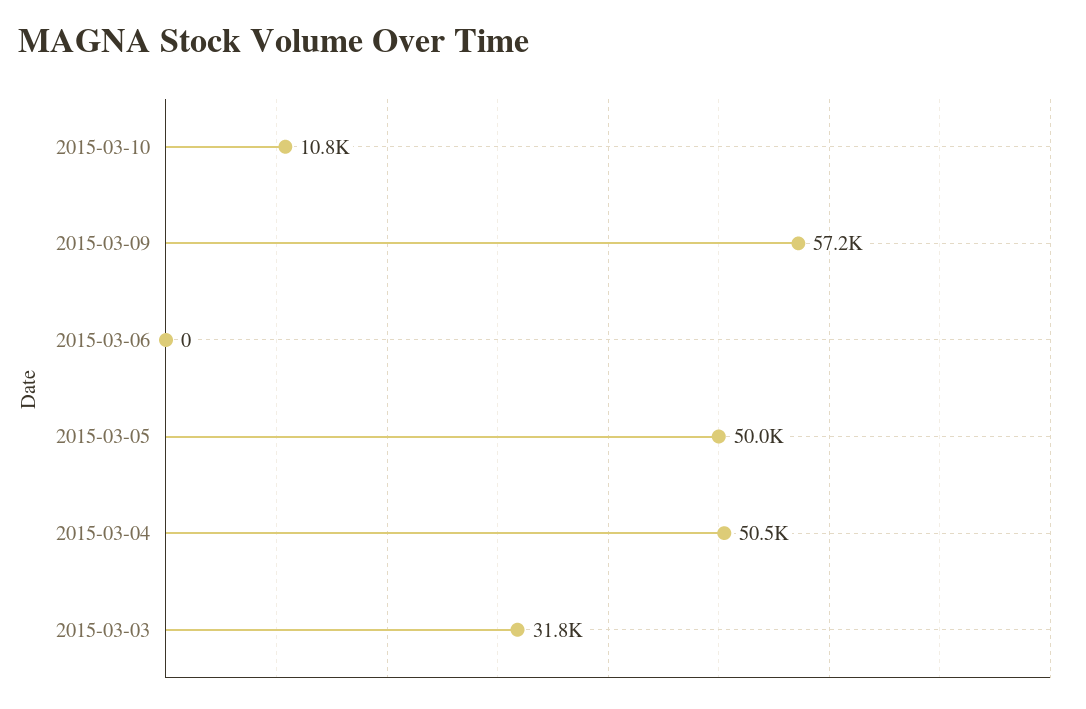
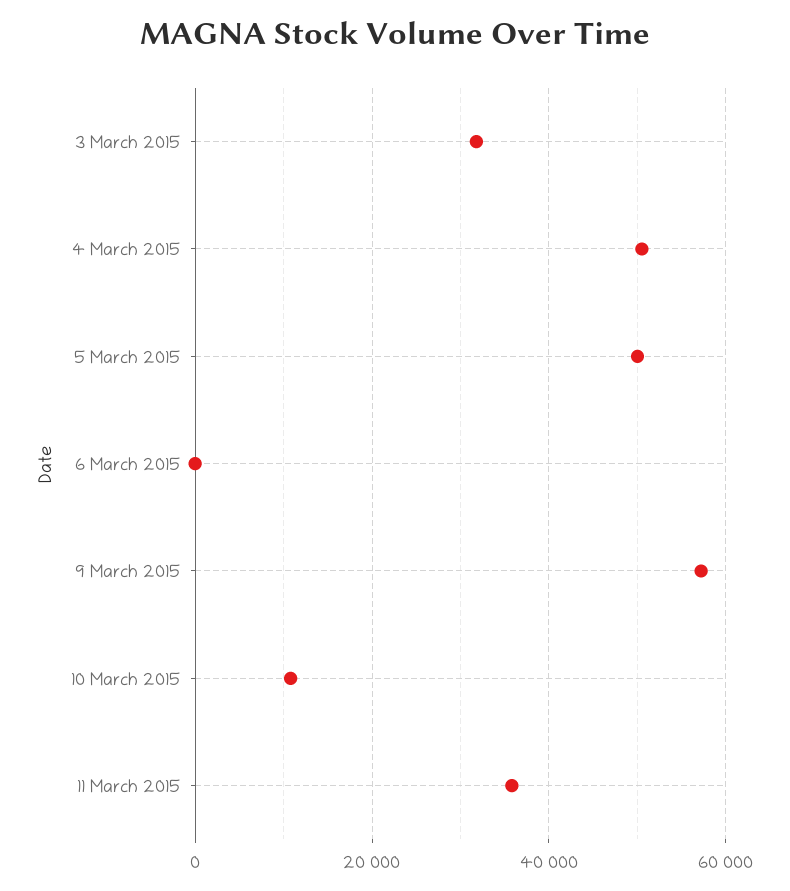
11 March 2015: none -> 36000

